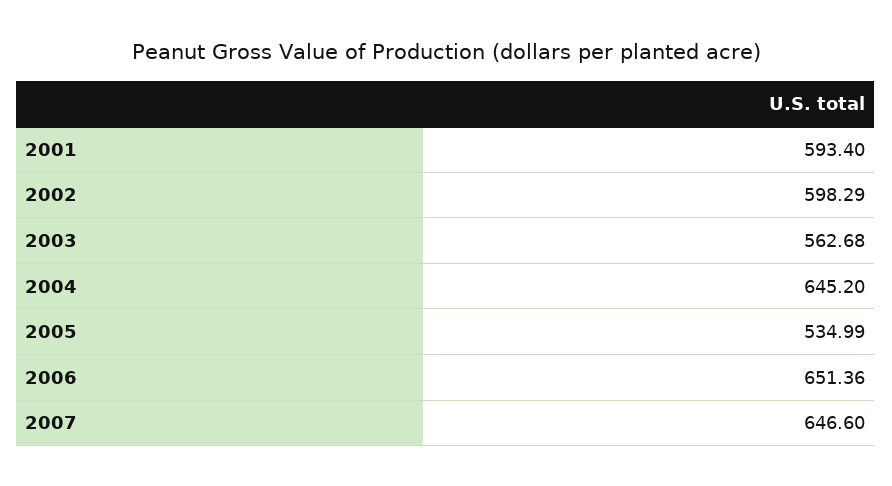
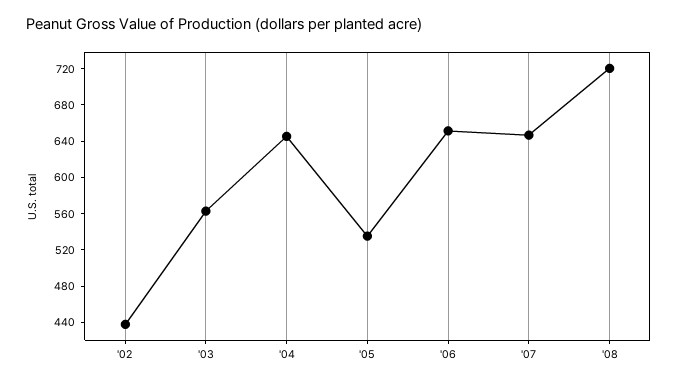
2001: 593.4 -> none
2002: 598.29 -> 440
'08: none -> 720

